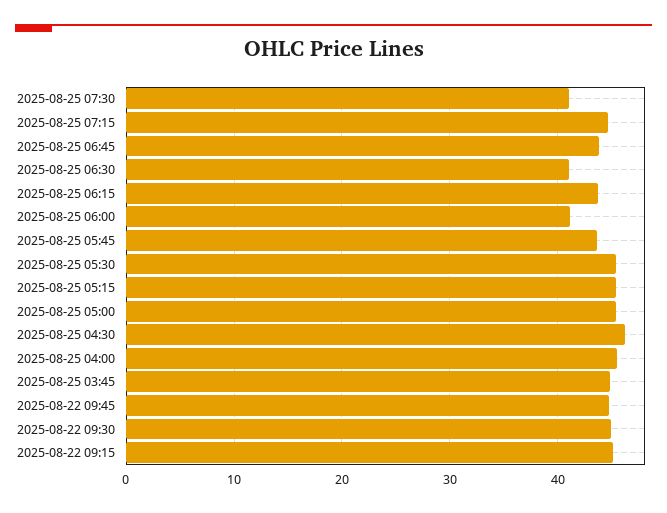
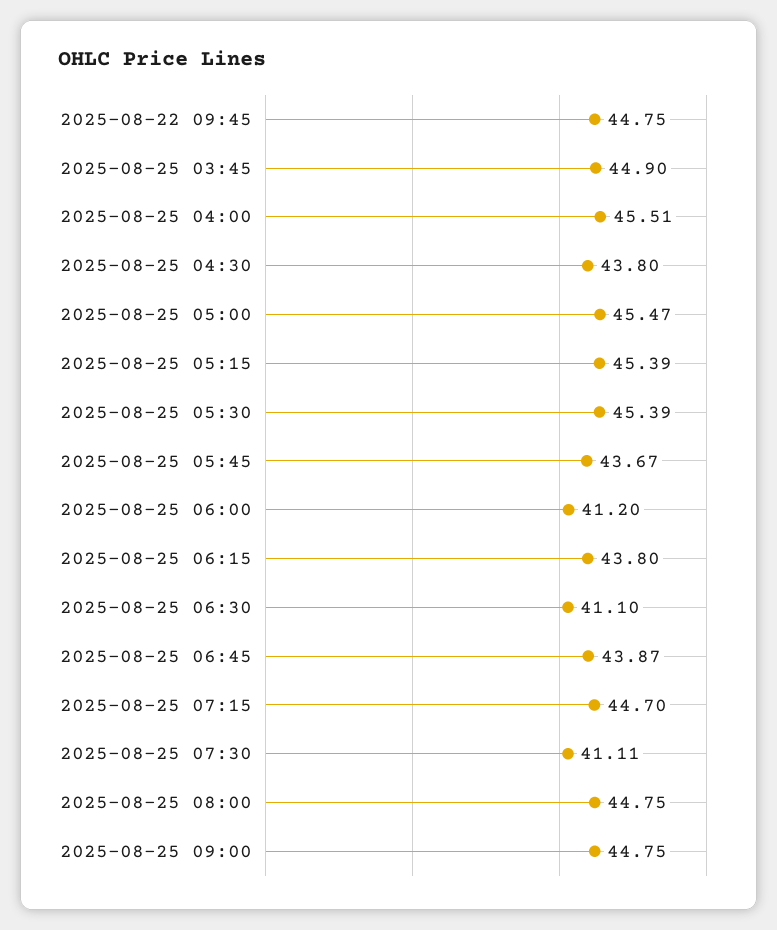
2025-08-25 04:30: 46 -> 43.8
2025-08-22 09:30: 45 -> none
2025-08-22 09:15: 45 -> none
2025-08-25 08:00: none -> 44.75
2025-08-25 09:00: none -> 44.75

